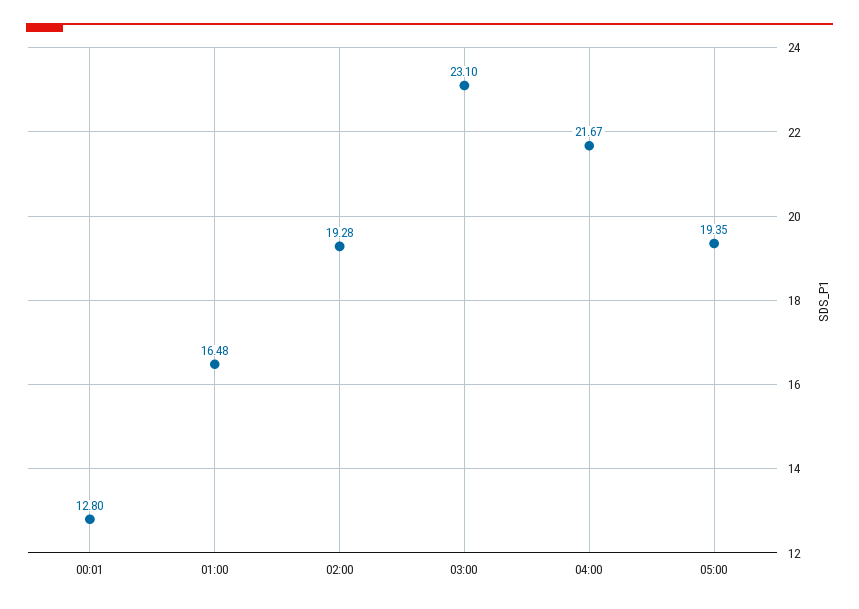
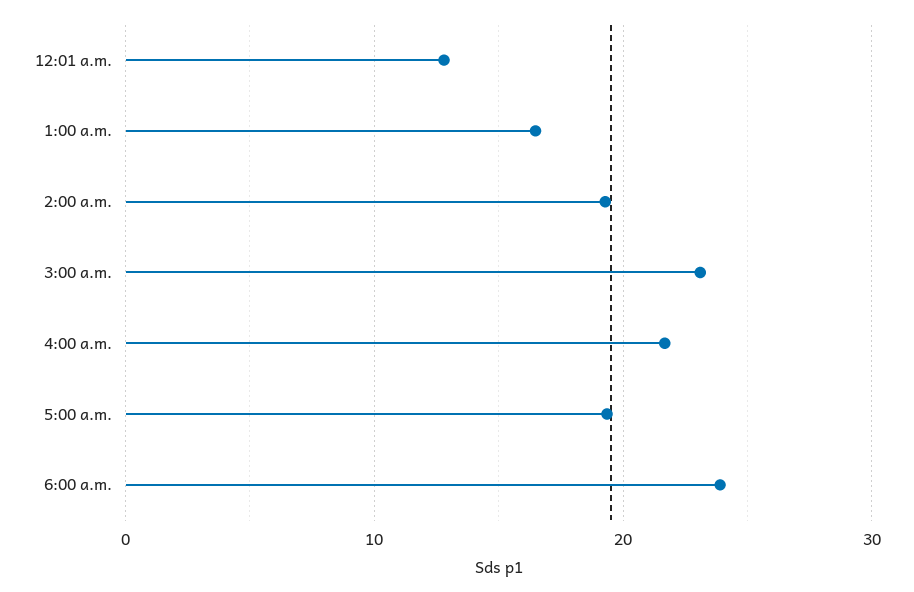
6:00 a.m.: none -> 24

